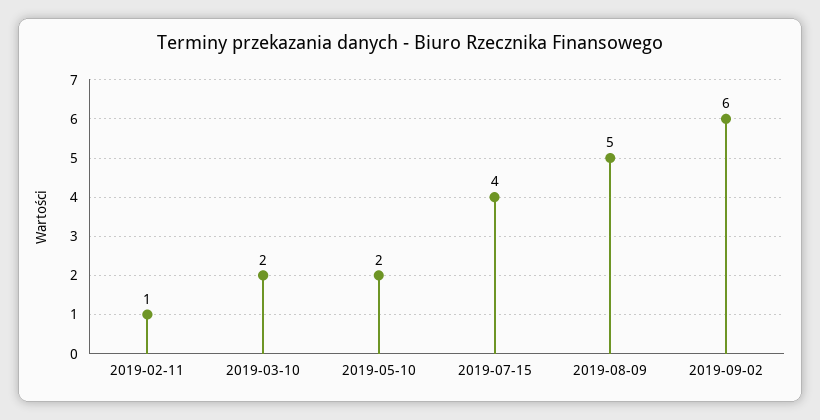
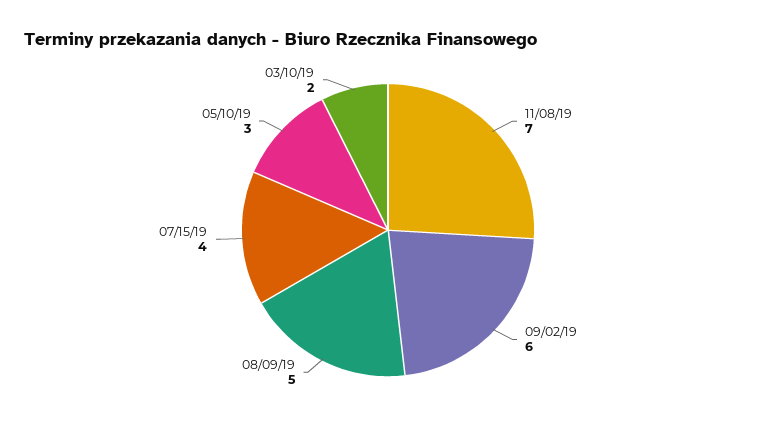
2019-02-11: 1 -> none
2019-05-10: 2 -> 3
11/08/19: none -> 7

